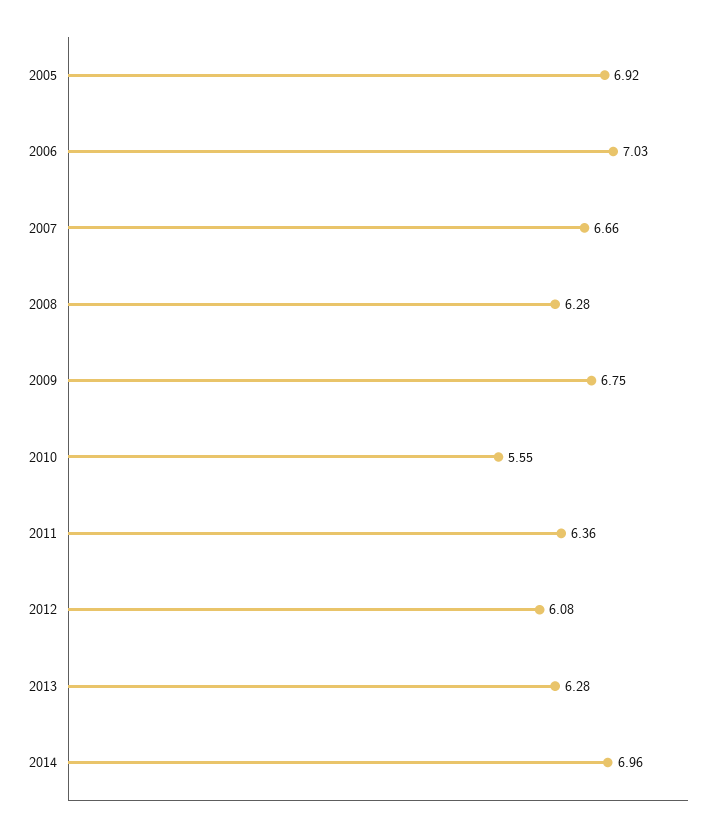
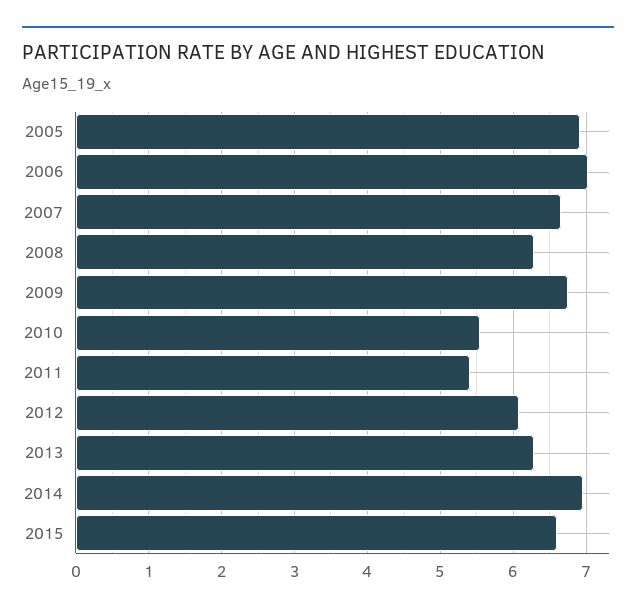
2011: 6.36 -> 5.4
2015: none -> 6.6

